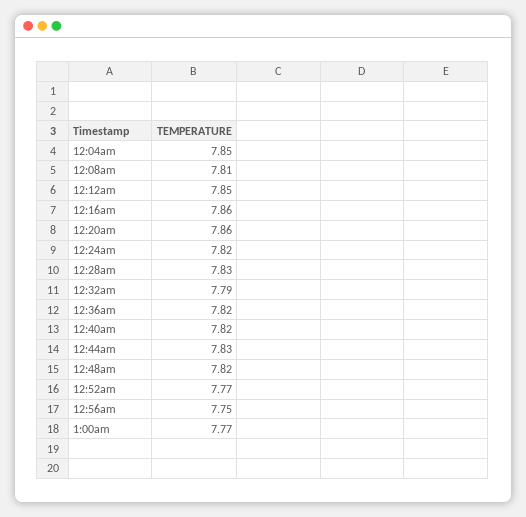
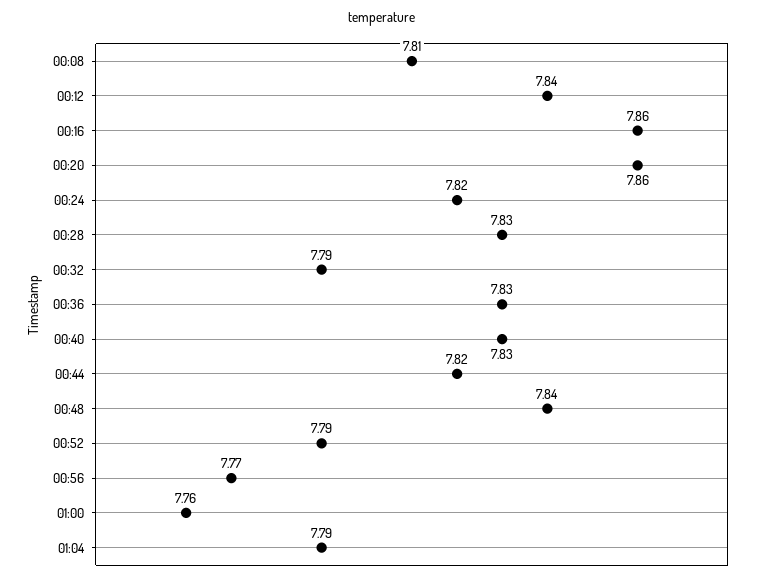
12:04am: 7.85 -> none
12:12am: 7.85 -> 7.84
12:36am: 7.82 -> 7.83
12:40am: 7.82 -> 7.83
12:44am: 7.83 -> 7.82
12:48am: 7.82 -> 7.84
12:52am: 7.77 -> 7.79
12:56am: 7.75 -> 7.77
1:00am: 7.77 -> 7.76
01:04: none -> 7.79

